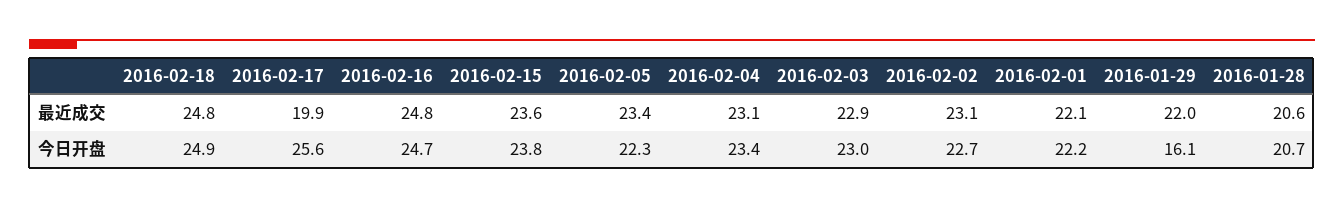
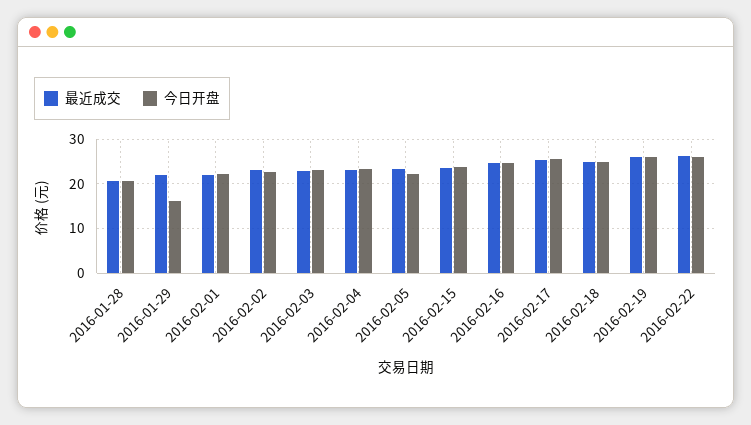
最近成交, 2016-02-17: 19.9 -> 26
最近成交, 2016-02-19: none -> 26
今日开盘, 2016-02-19: none -> 26
最近成交, 2016-02-22: none -> 26
今日开盘, 2016-02-22: none -> 26

